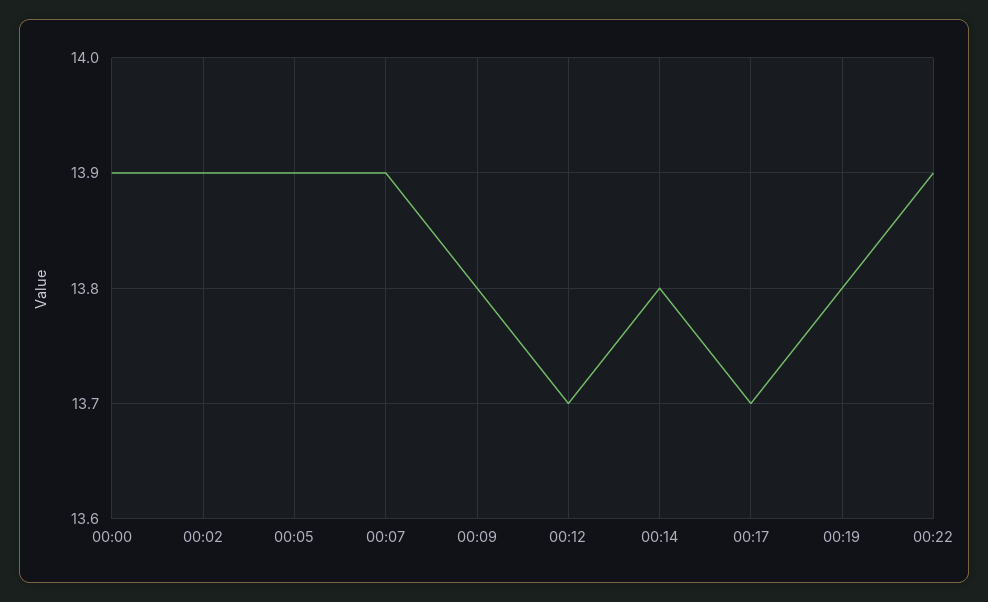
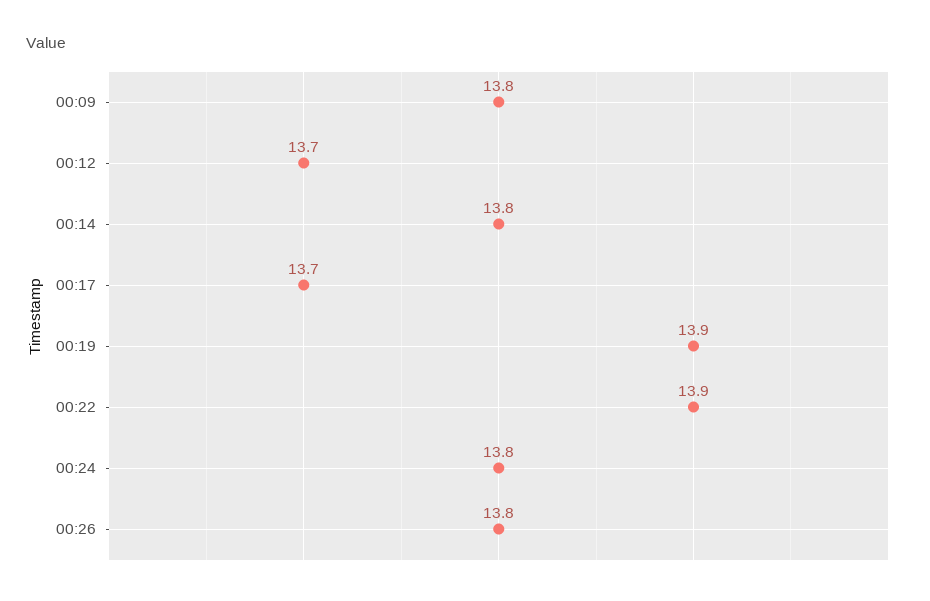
00:00: 13.9 -> none
00:02: 13.9 -> none
00:05: 13.9 -> none
00:07: 13.9 -> none
00:19: 13.8 -> 13.9
00:24: none -> 13.8
00:26: none -> 13.8

